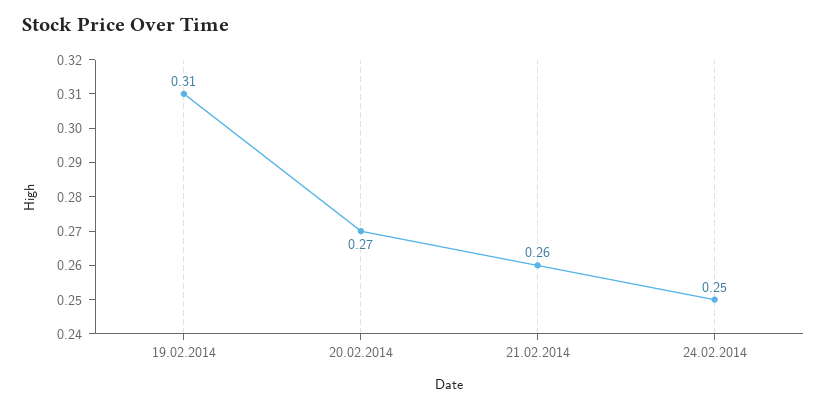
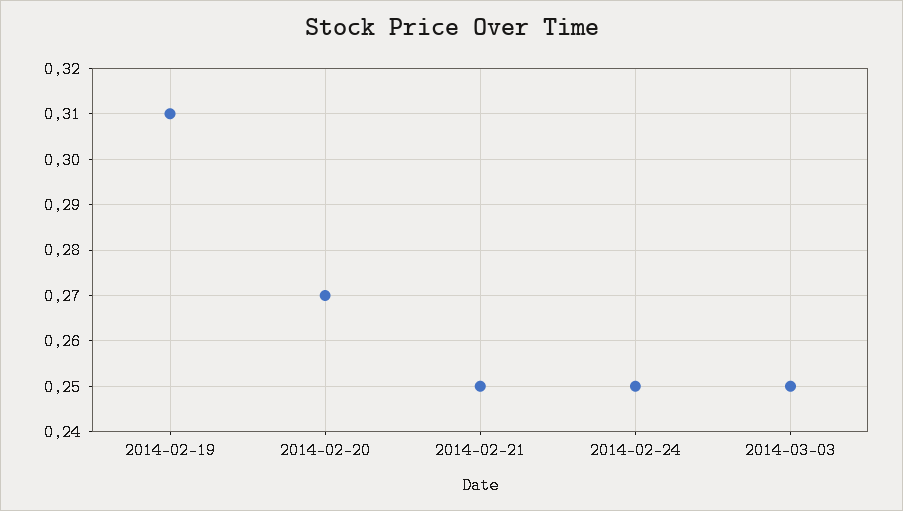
21.02.2014: 0.26 -> 0.25
2014-03-03: none -> 0.25

